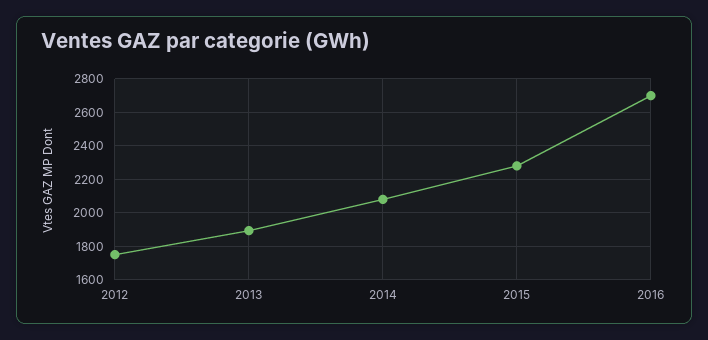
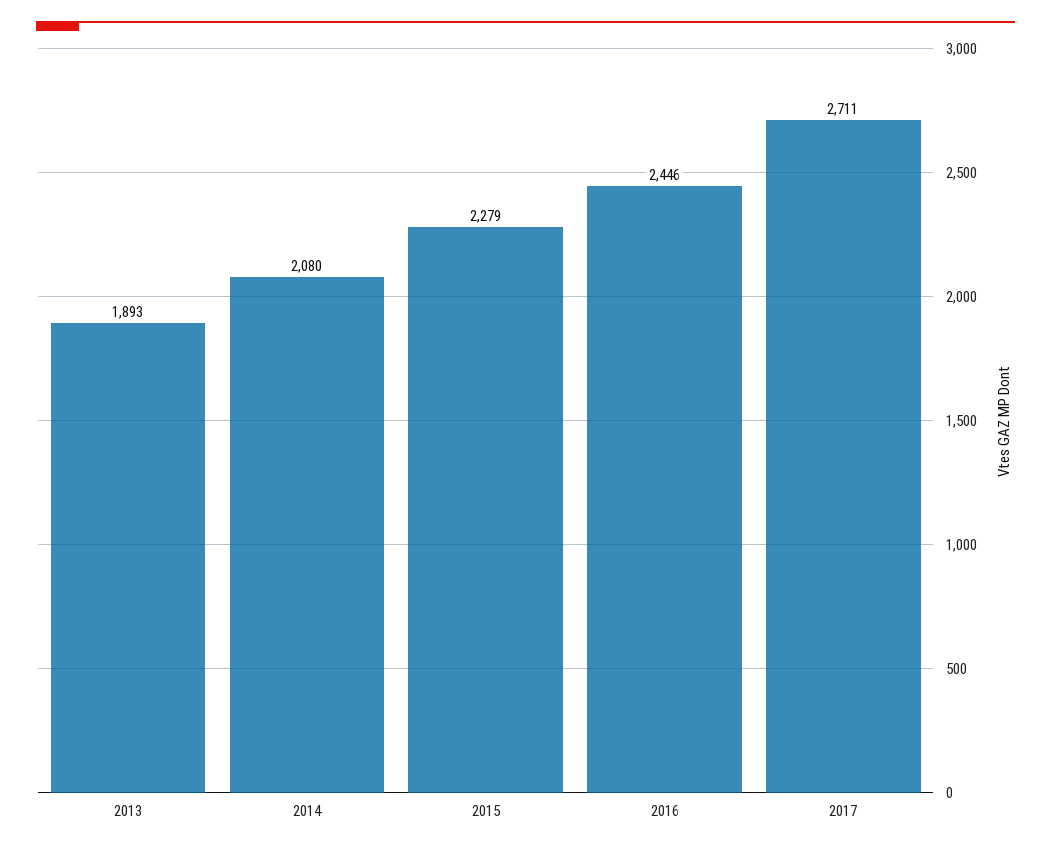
2012: 1750 -> none
2016: 2700 -> 2446
2017: none -> 2711

